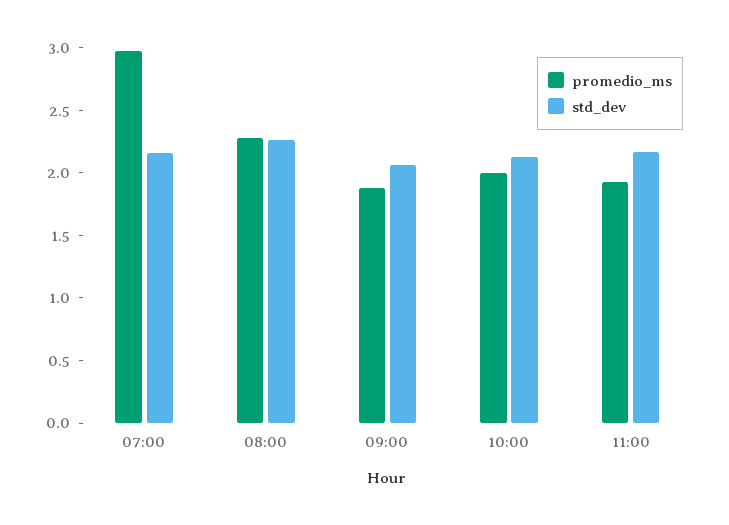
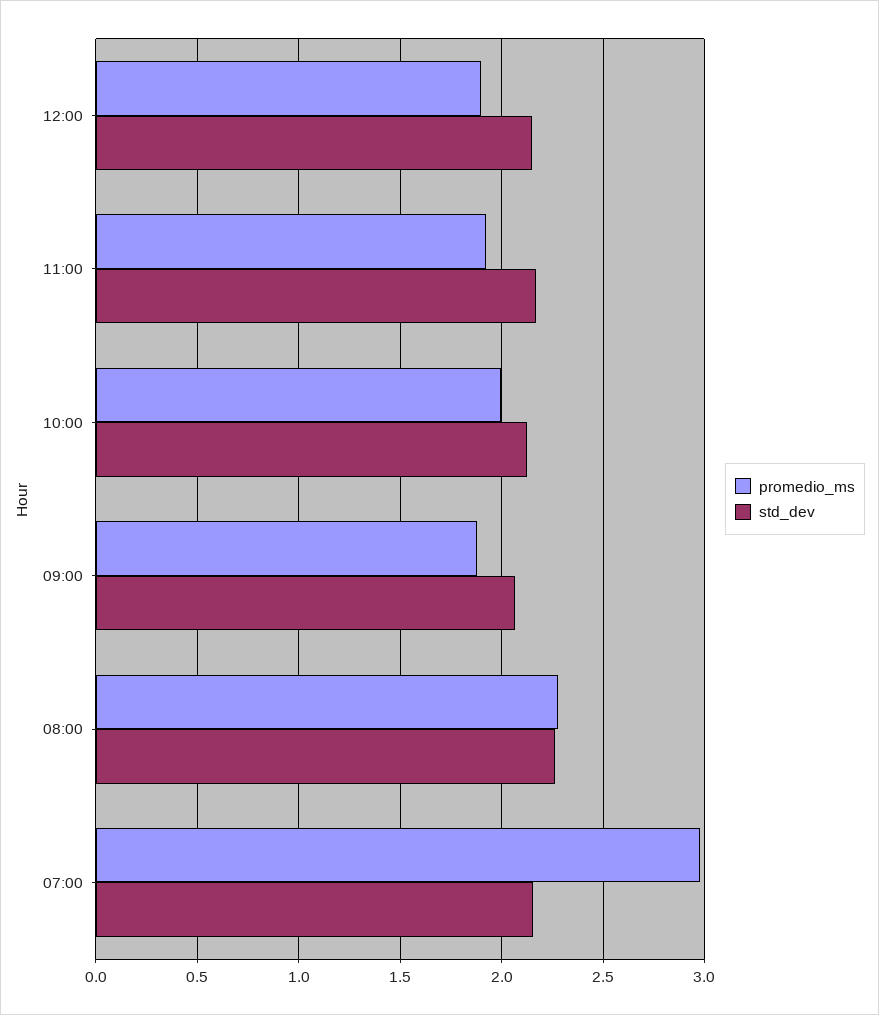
promedio_ms, 12:00: none -> 1.9
std_dev, 12:00: none -> 2.15

